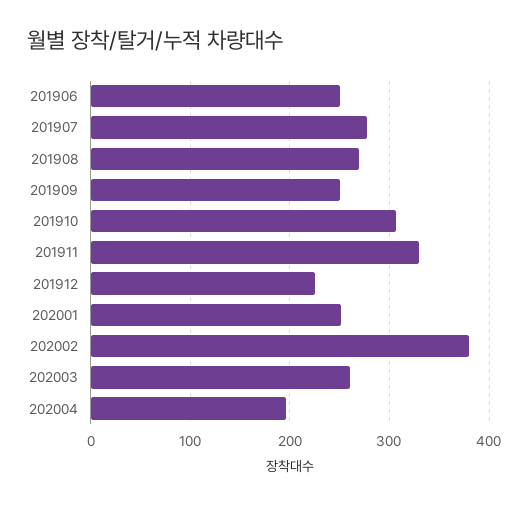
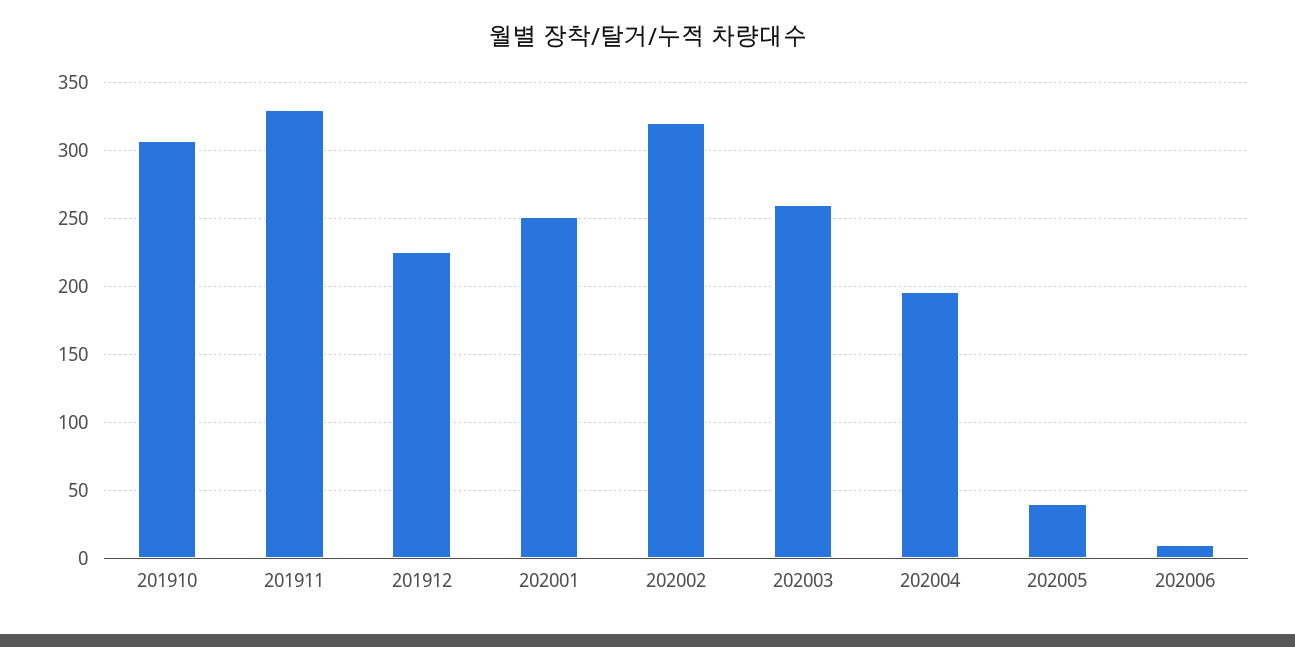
201906: 250 -> none
201907: 280 -> none
201908: 270 -> none
201909: 250 -> none
202002: 380 -> 320
202005: none -> 40
202006: none -> 10

